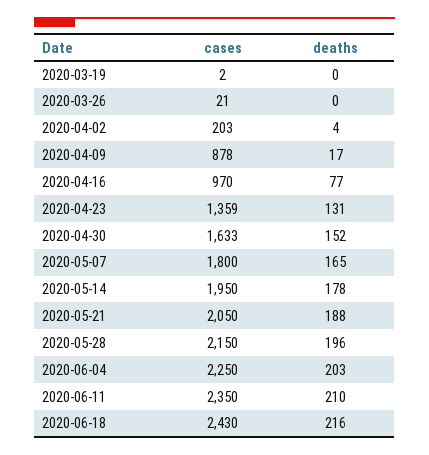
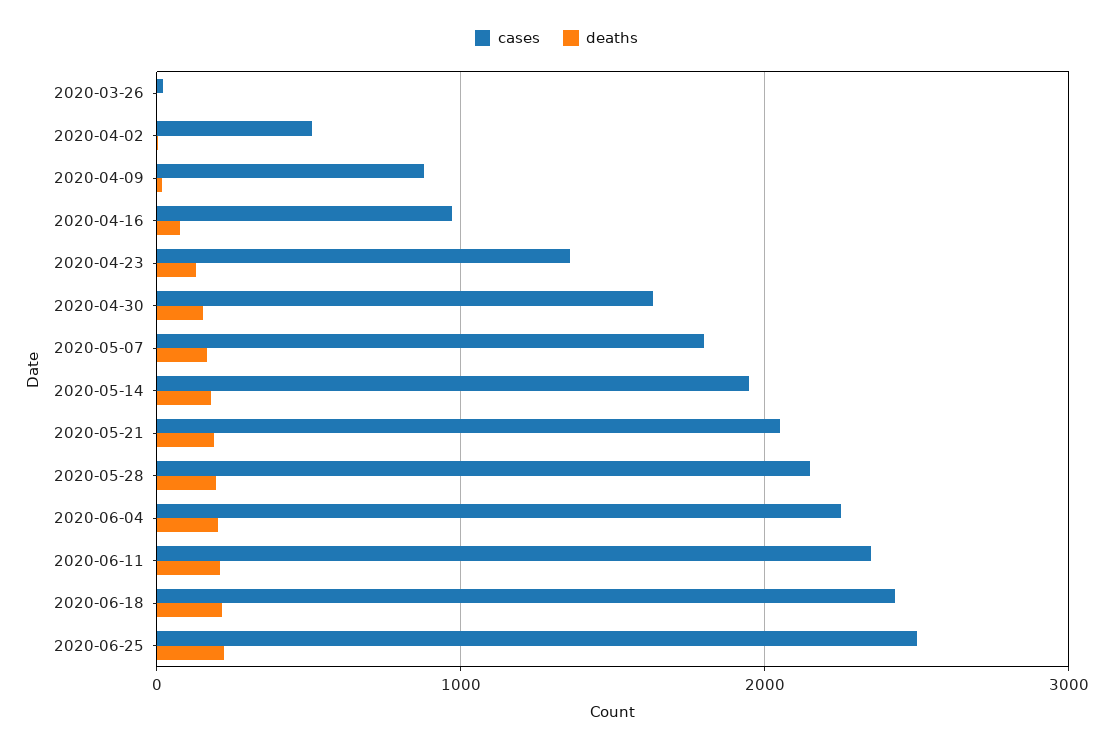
cases, 2020-03-19: 2 -> none
deaths, 2020-03-19: 0 -> none
cases, 2020-04-02: 203 -> 500
cases, 2020-06-25: none -> 2500
deaths, 2020-06-25: none -> 200

